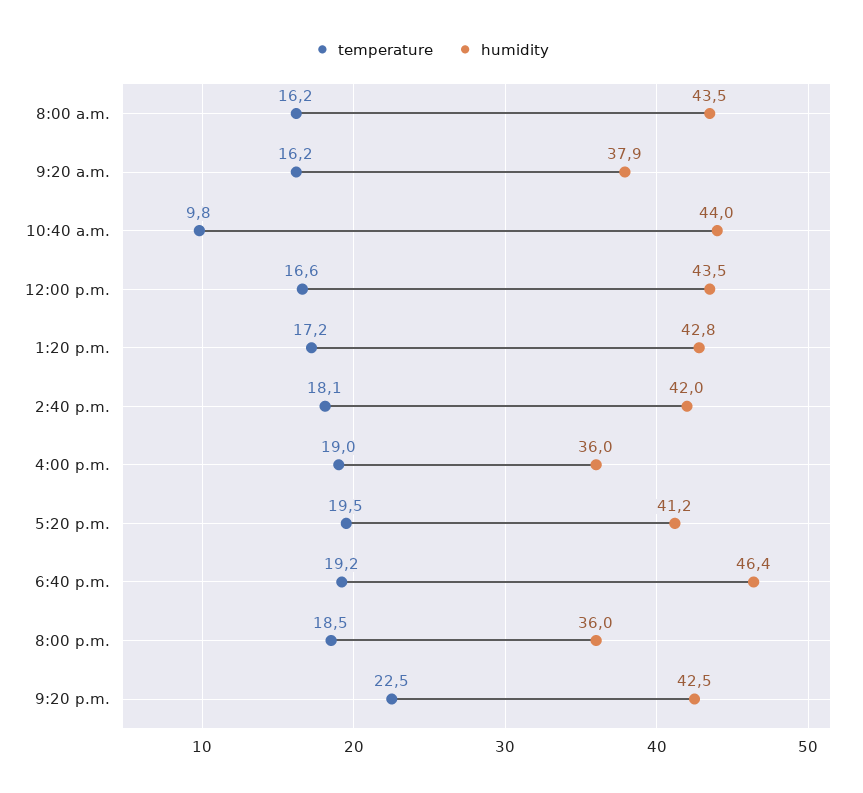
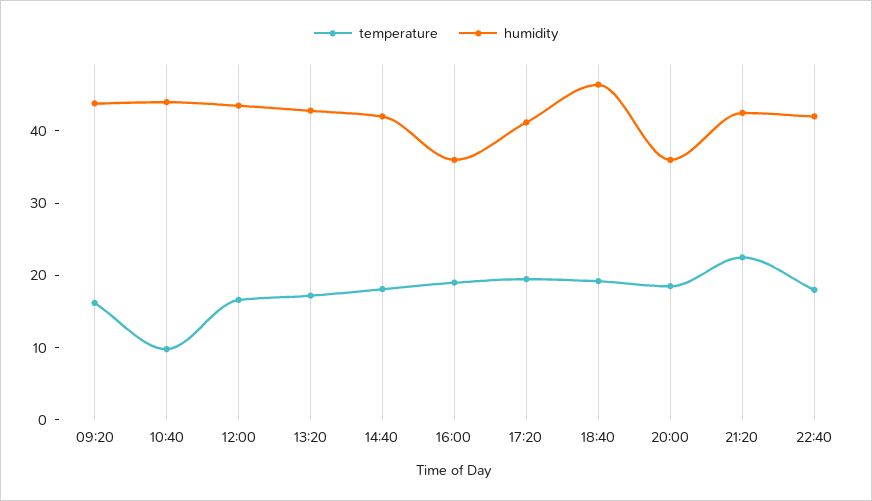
temperature, 8:00 a.m.: 16.2 -> none
humidity, 8:00 a.m.: 43.5 -> none
humidity, 9:20 a.m.: 37.9 -> 44
temperature, 22:40: none -> 18
humidity, 22:40: none -> 42

